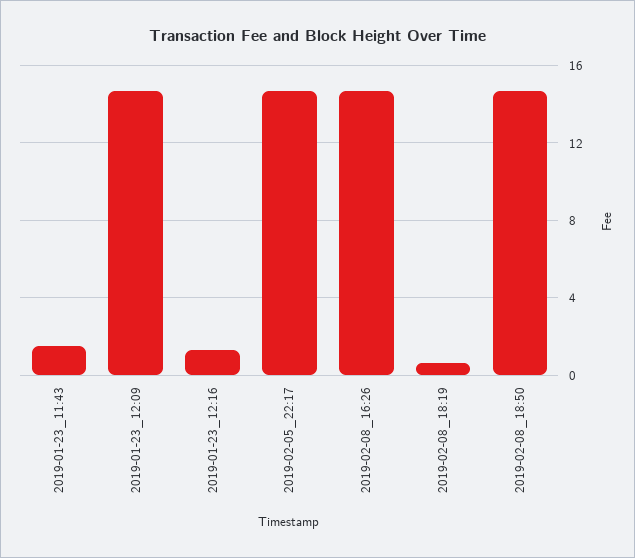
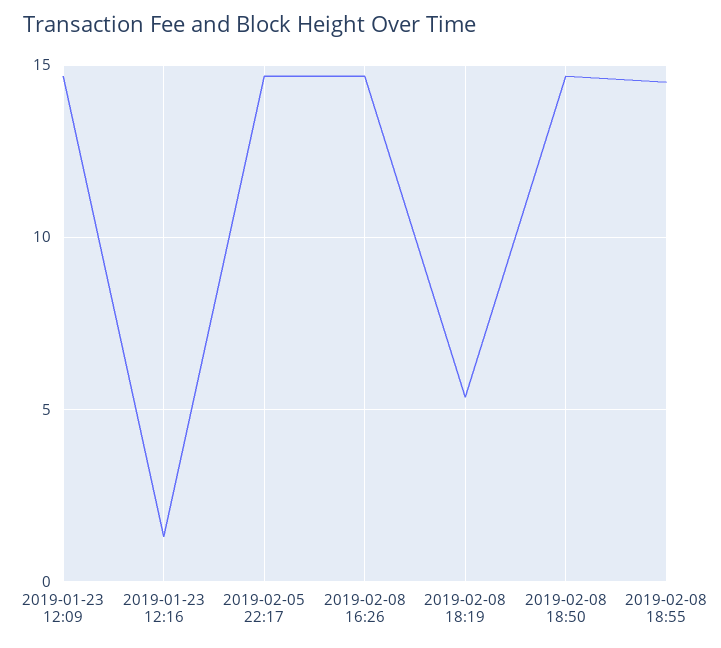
2019-01-23_11:43: 1.5 -> none
2019-02-08_18:19: 0.5 -> 5.5
2019-02-08 18:55: none -> 14.5

